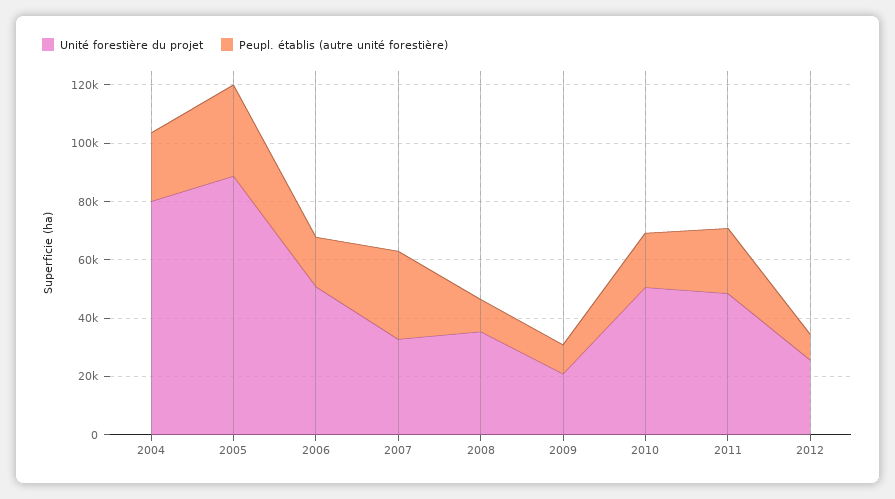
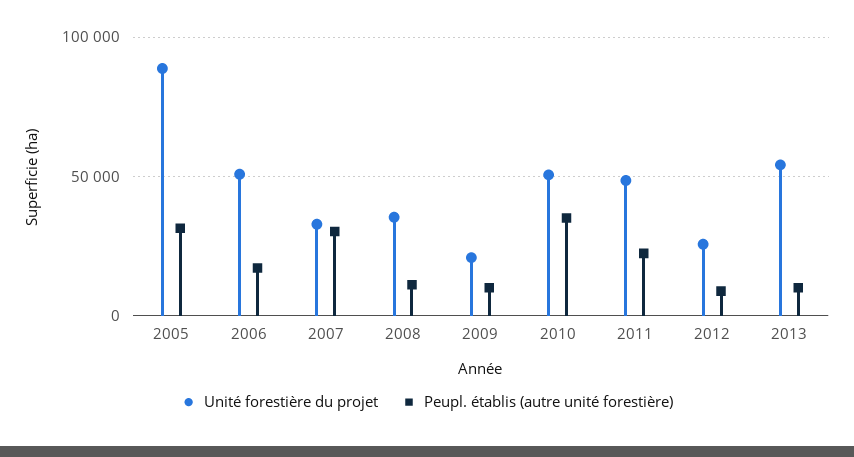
Unité forestière du projet, 2004: 80000 -> none
Peupl. établis (autre unité forestière), 2004: 25000 -> none
Peupl. établis (autre unité forestière), 2010: 20000 -> 35000
Unité forestière du projet, 2013: none -> 55000
Peupl. établis (autre unité forestière), 2013: none -> 10000

